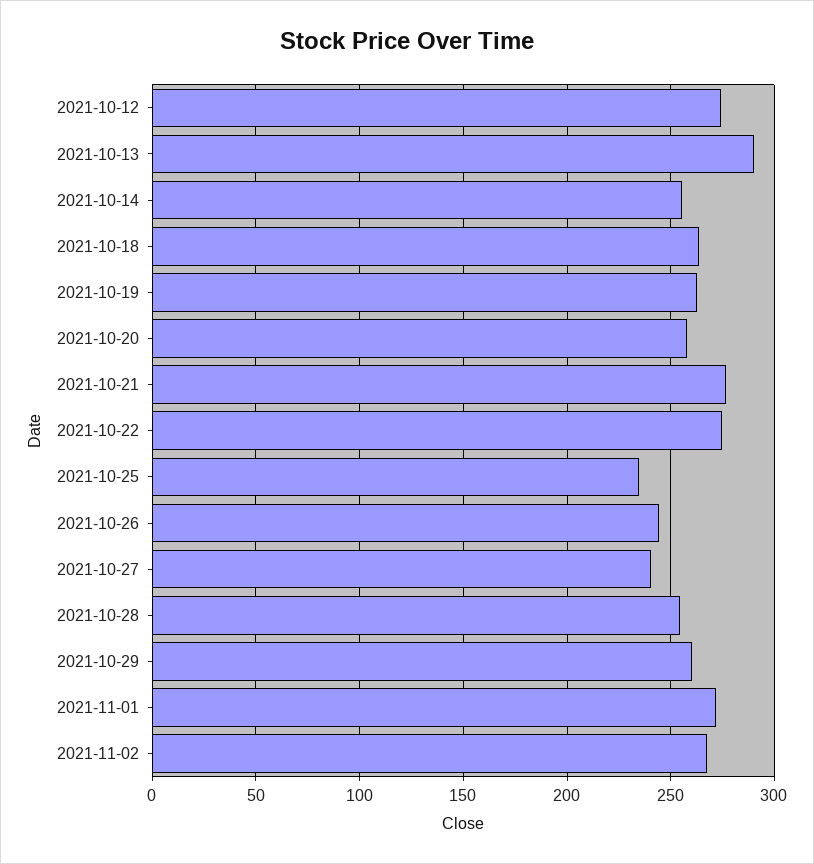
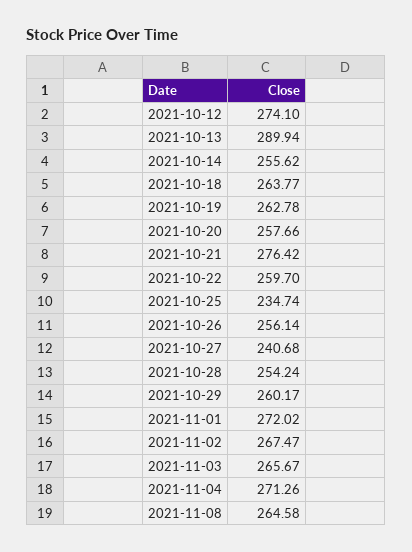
2021-10-22: 275 -> 259.7
2021-10-26: 245 -> 256.14
2021-11-03: none -> 265.67
2021-11-04: none -> 271.26
2021-11-08: none -> 264.58

